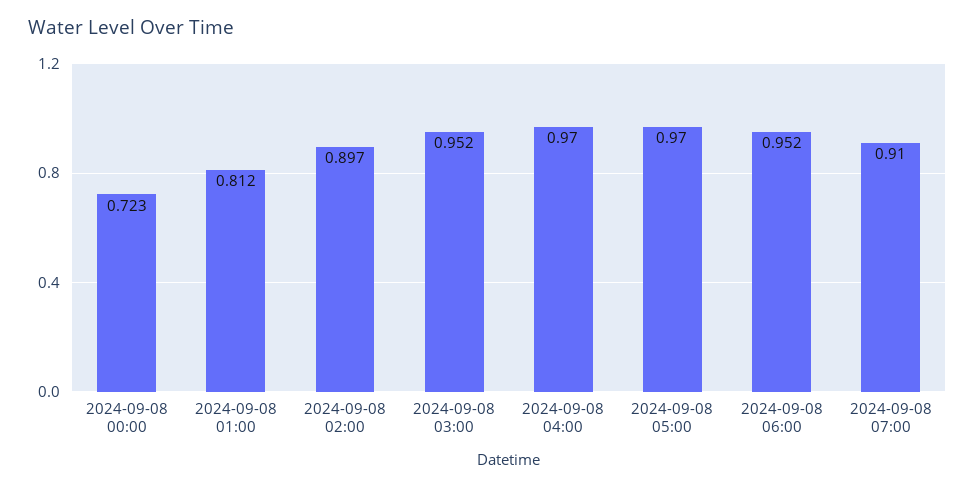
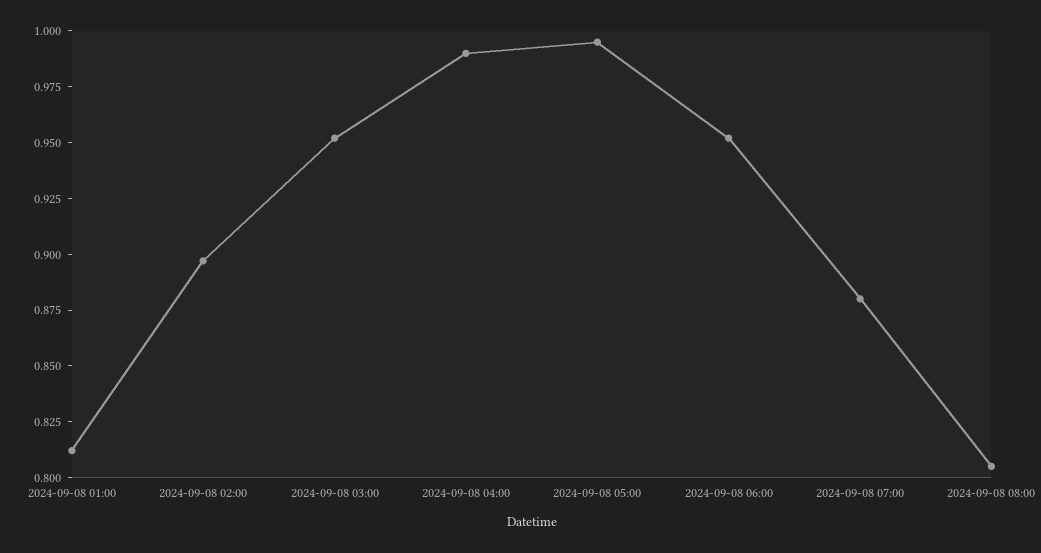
2024-09-08 00:00: 0.723 -> none
2024-09-08 04:00: 0.97 -> 0.99
2024-09-08 05:00: 0.97 -> 0.995
2024-09-08 07:00: 0.91 -> 0.88
2024-09-08 08:00: none -> 0.805

